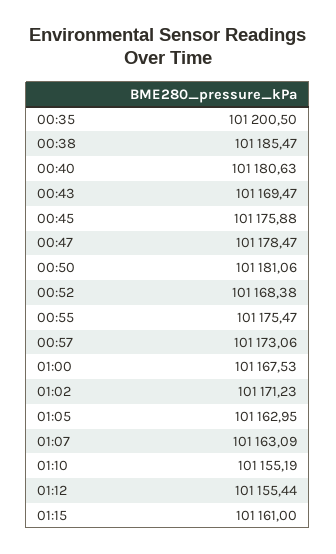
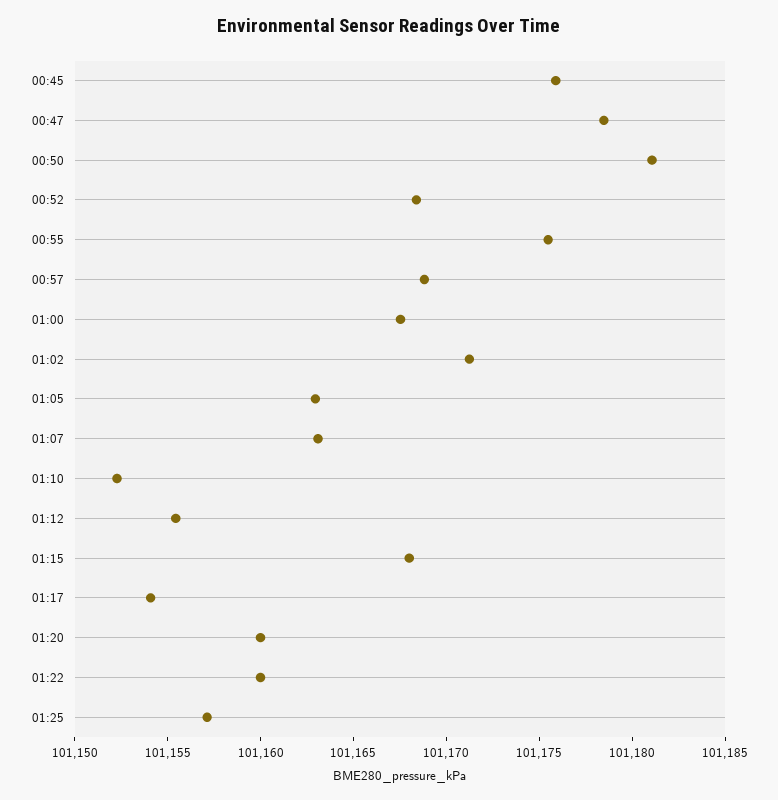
00:35: 101200.5 -> none
00:38: 101185.47 -> none
00:40: 101180.63 -> none
00:43: 101169.47 -> none
00:57: 101173.06 -> 101169
01:10: 101155.19 -> 101152
01:15: 101161 -> 101168
01:17: none -> 101154
01:20: none -> 101160
01:22: none -> 101160
01:25: none -> 101157

